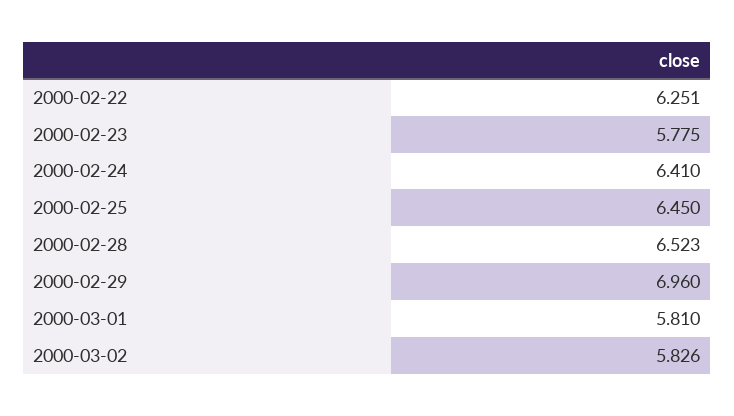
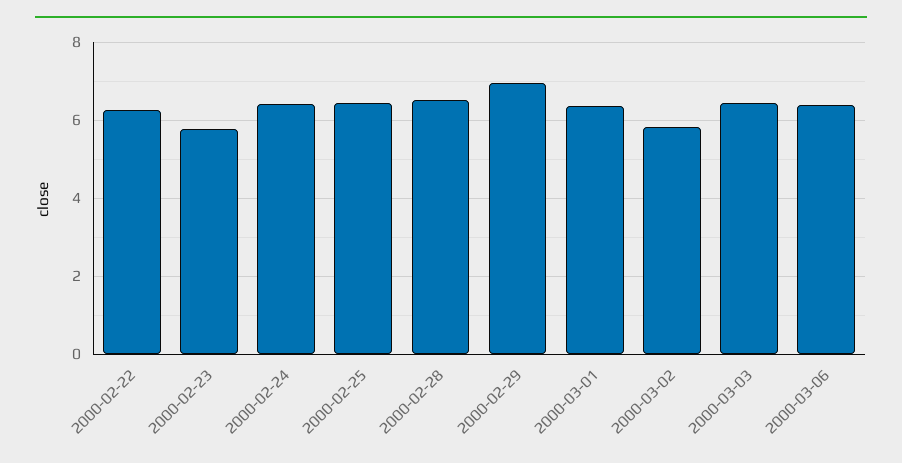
2000-03-01: 5.81 -> 6.4
2000-03-03: none -> 6.4
2000-03-06: none -> 6.4

